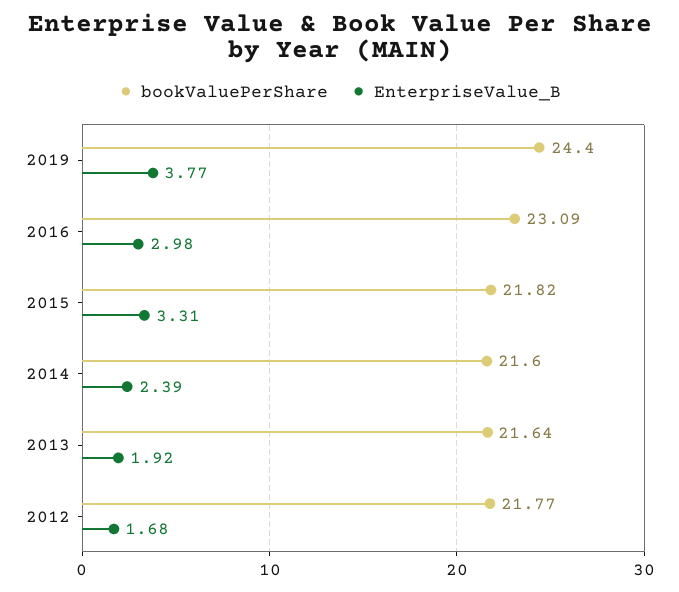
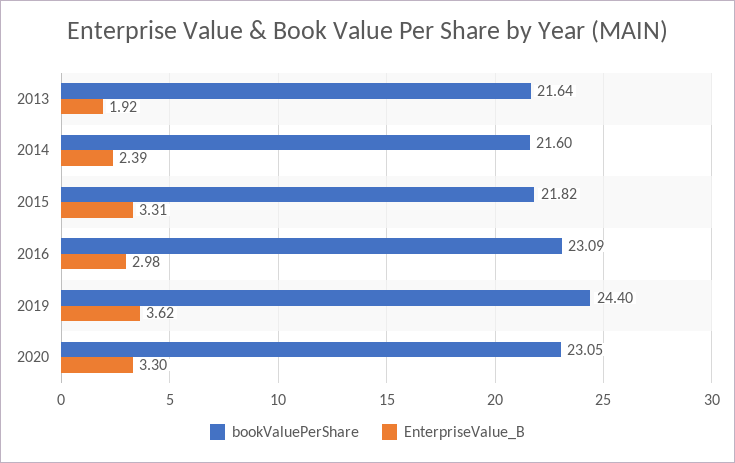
EnterpriseValue_B, 2019: 3.77 -> 3.62
bookValuePerShare, 2012: 21.77 -> none
EnterpriseValue_B, 2012: 1.68 -> none
bookValuePerShare, 2020: none -> 23.05
EnterpriseValue_B, 2020: none -> 3.3

